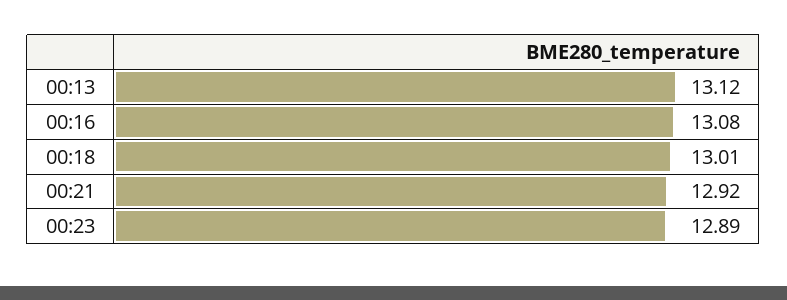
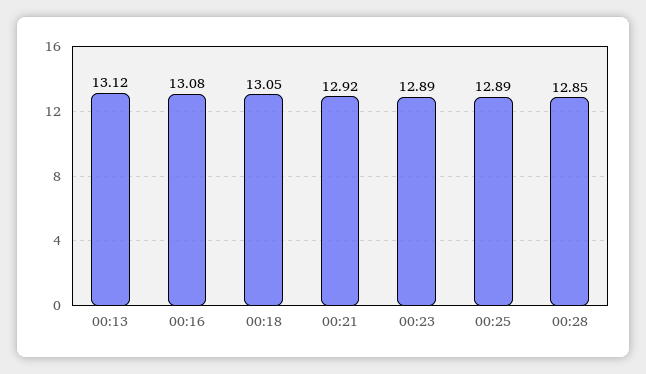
00:18: 13.01 -> 13.05
00:25: none -> 12.89
00:28: none -> 12.85

